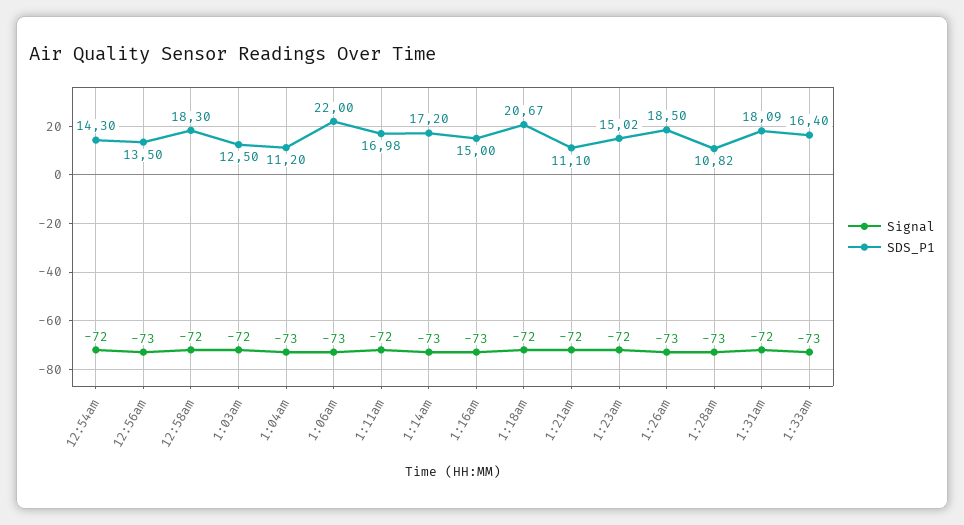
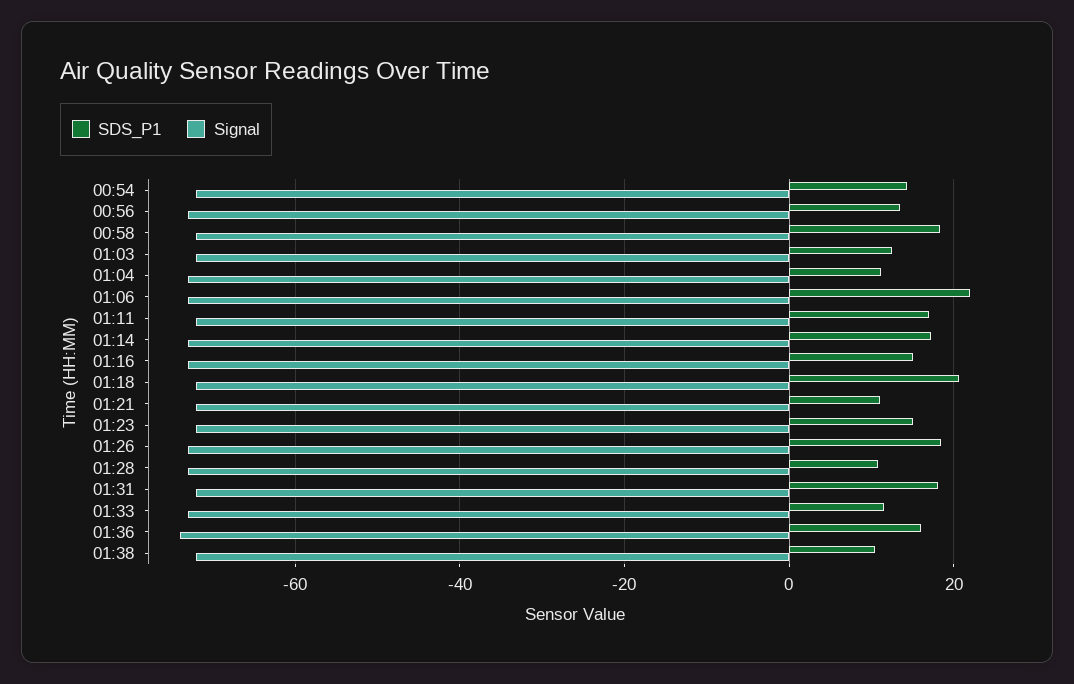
SDS_P1, 1:33am: 16.4 -> 12
SDS_P1, 01:36: none -> 16
Signal, 01:36: none -> -74
SDS_P1, 01:38: none -> 10
Signal, 01:38: none -> -72

